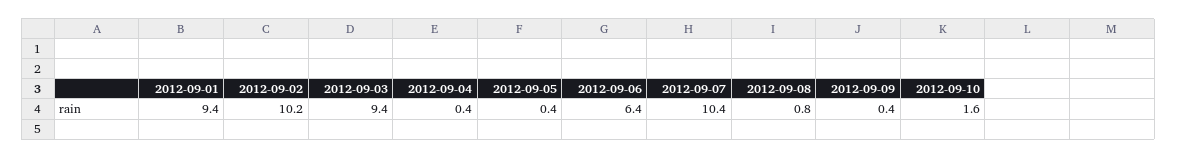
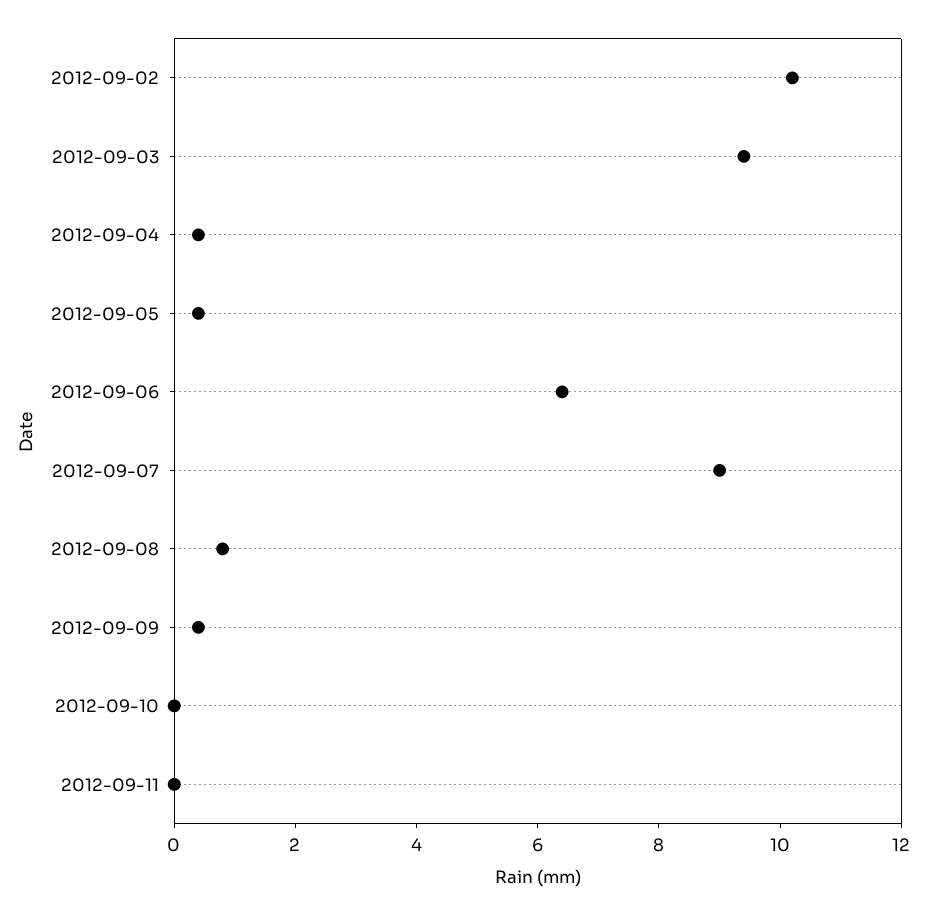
2012-09-01: 9.4 -> none
2012-09-07: 10.4 -> 9
2012-09-10: 1.6 -> 0
2012-09-11: none -> 0

